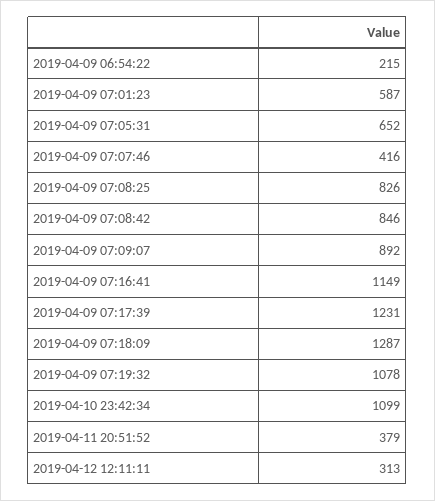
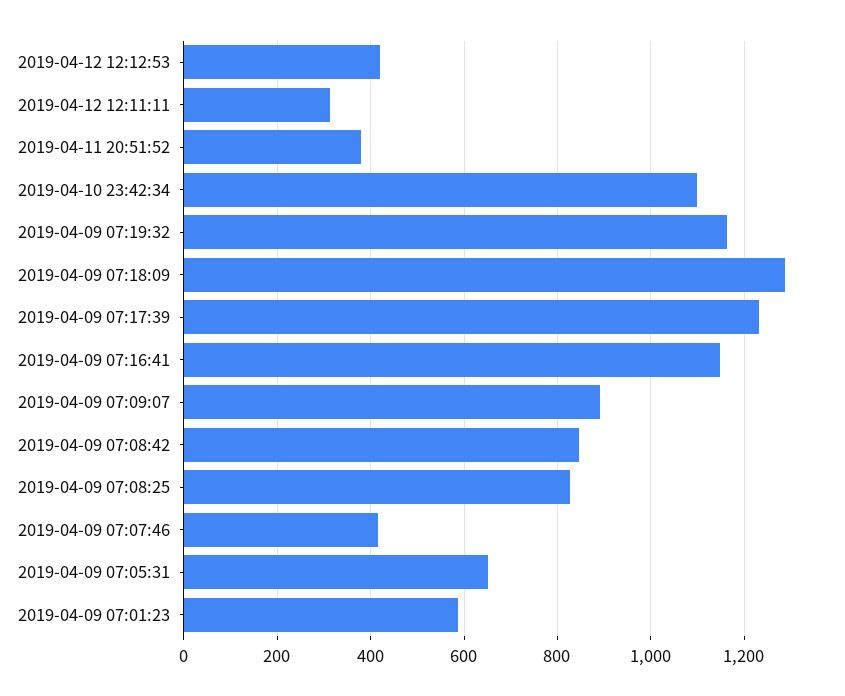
2019-04-09 06:54:22: 215 -> none
2019-04-09 07:19:32: 1078 -> 1160
2019-04-12 12:12:53: none -> 420

